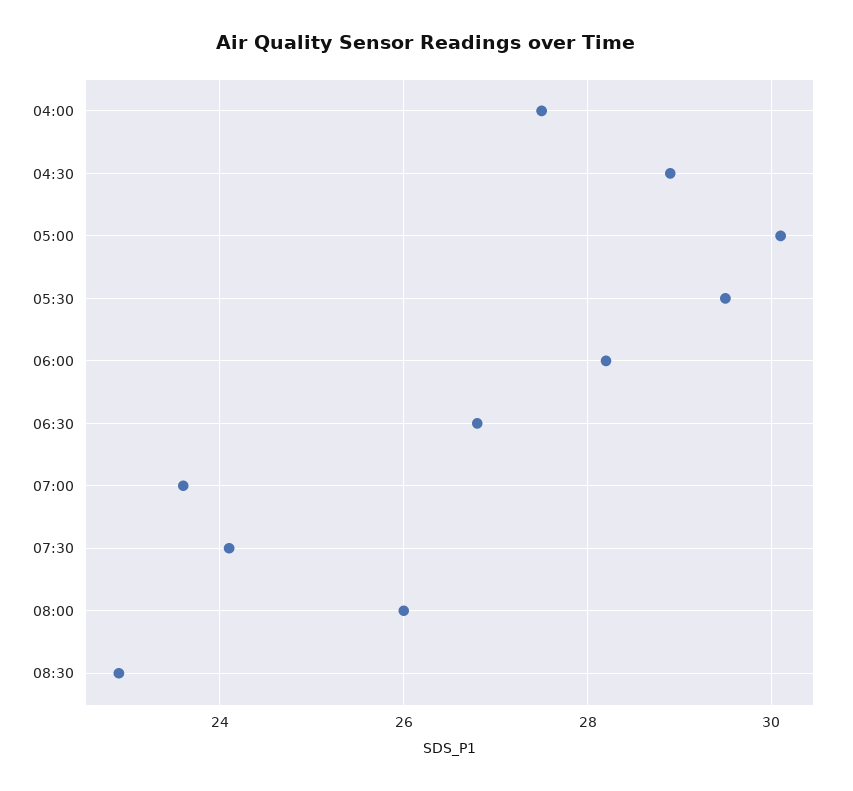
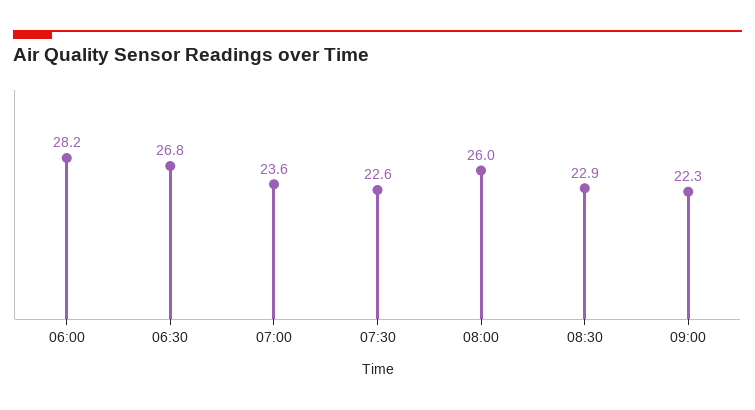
04:00: 27.5 -> none
04:30: 29 -> none
05:00: 30 -> none
05:30: 29.5 -> none
07:30: 24 -> 22.6
09:00: none -> 22.3

